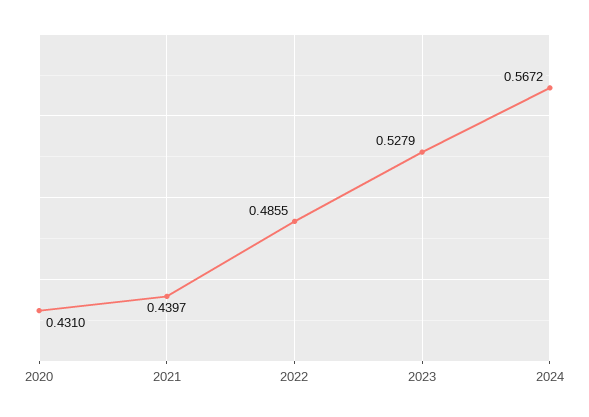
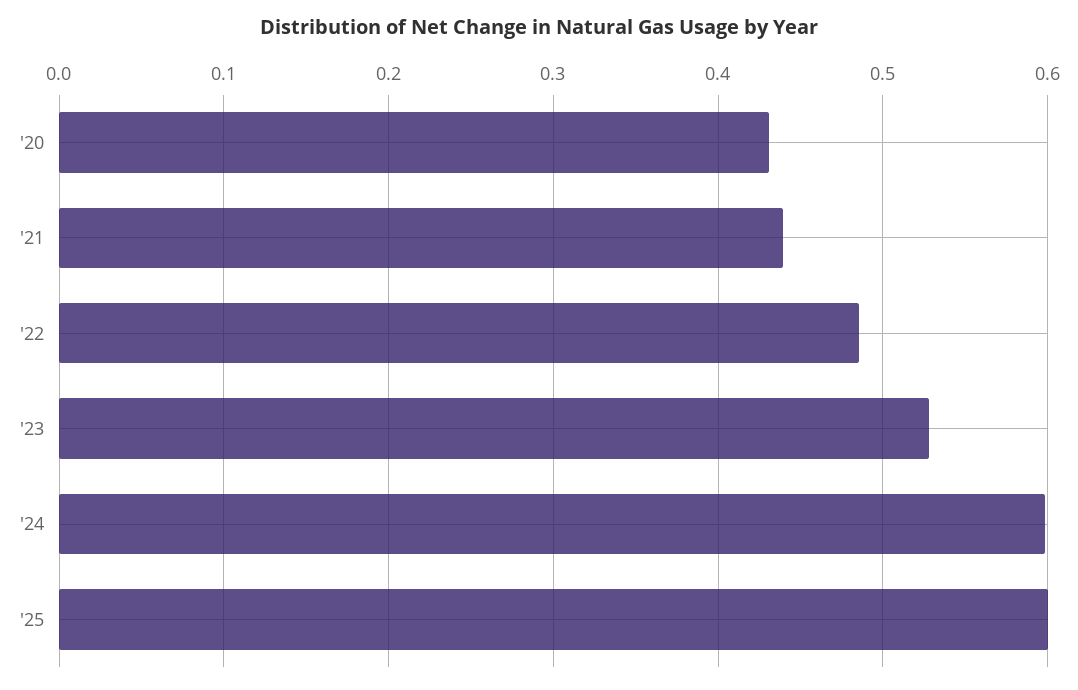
2024: 0.5672 -> 0.6
'25: none -> 0.6

